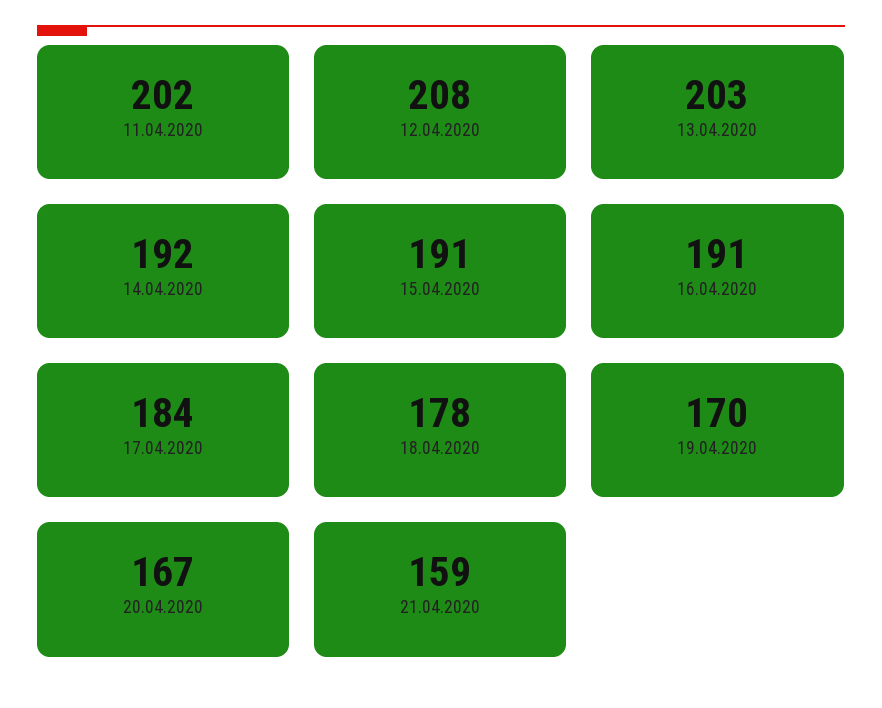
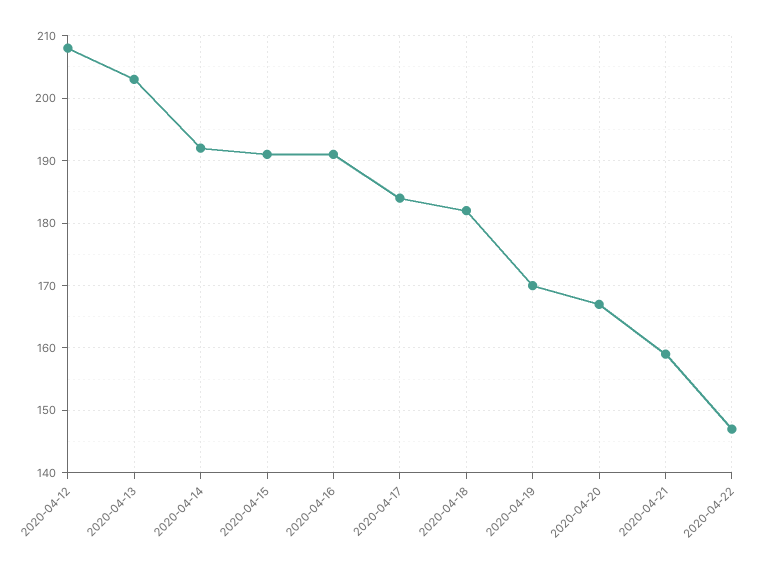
11.04.2020: 202 -> none
18.04.2020: 178 -> 182
2020-04-22: none -> 147

